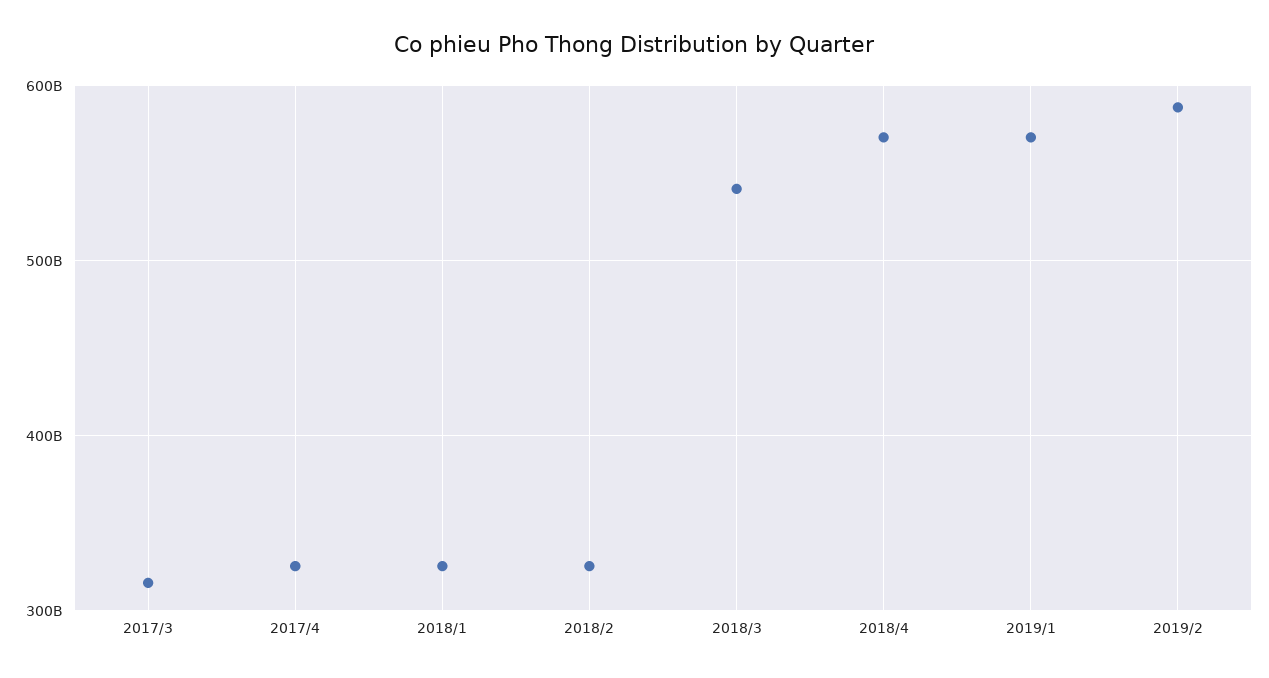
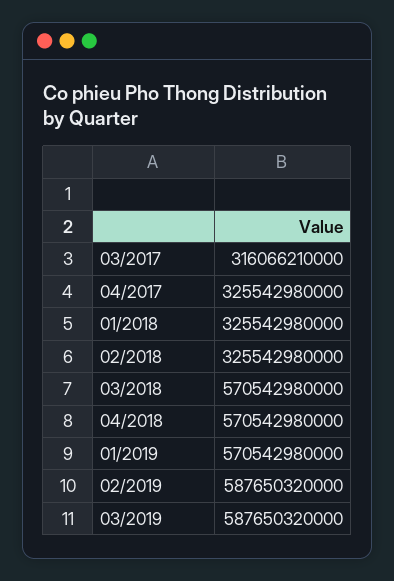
2018/3: 540000000000 -> 570542980000
03/2019: none -> 587650320000

